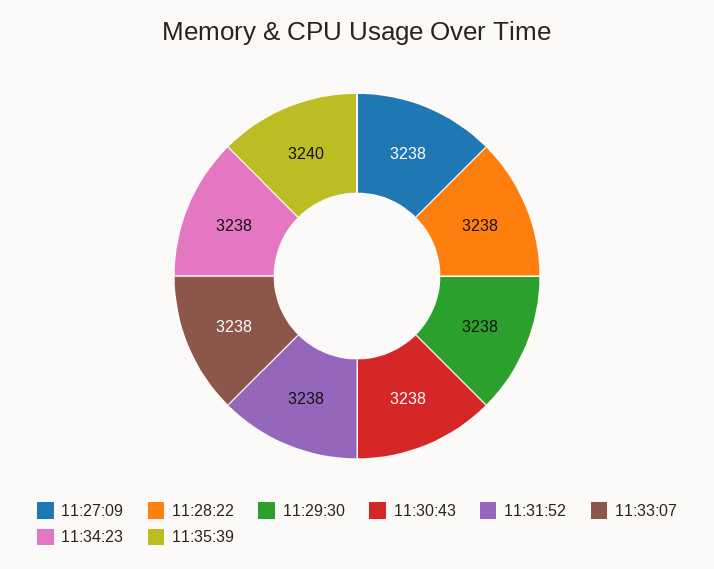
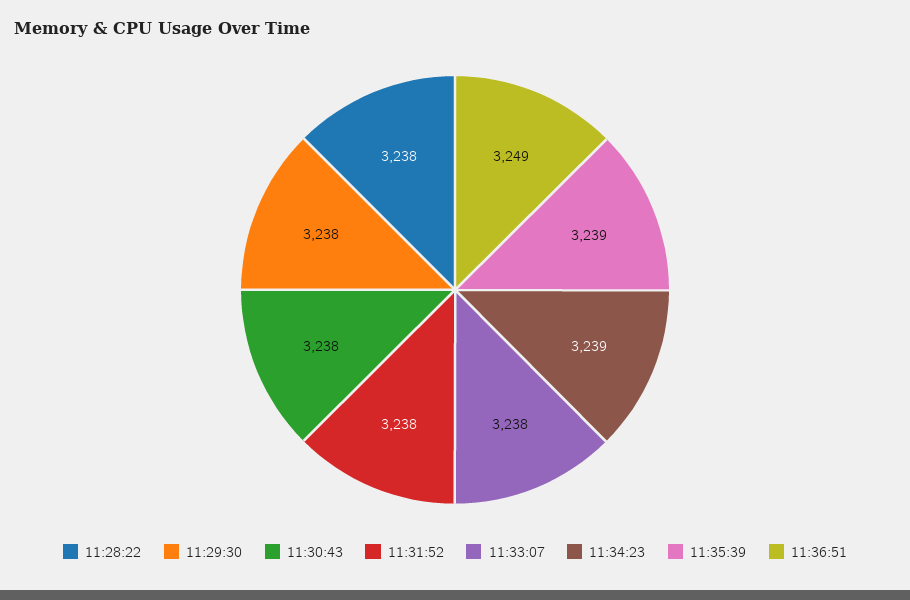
11:27:09: 3238 -> none
11:34:23: 3238 -> 3239
11:35:39: 3240 -> 3239
11:36:51: none -> 3249

